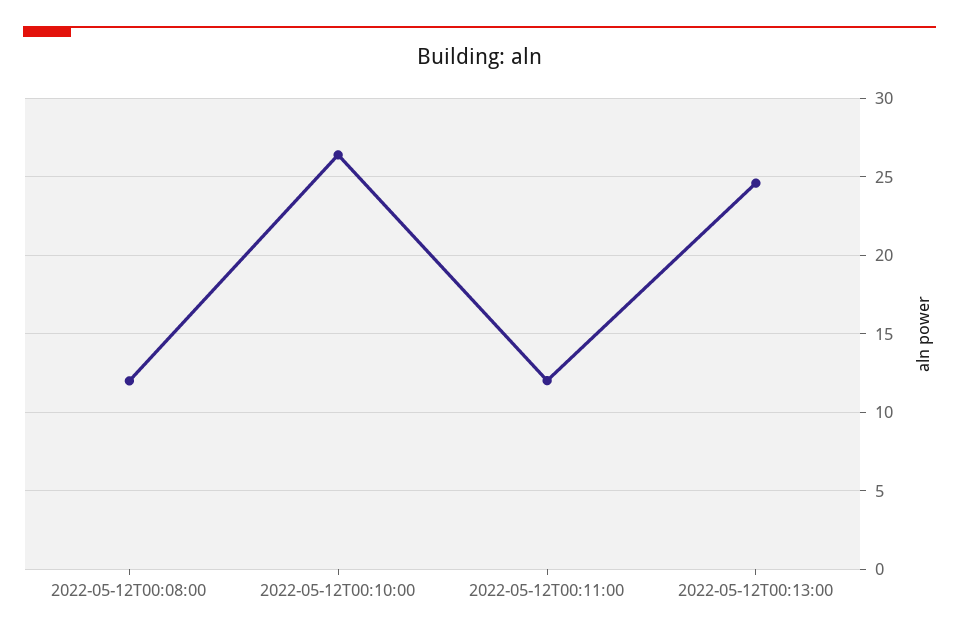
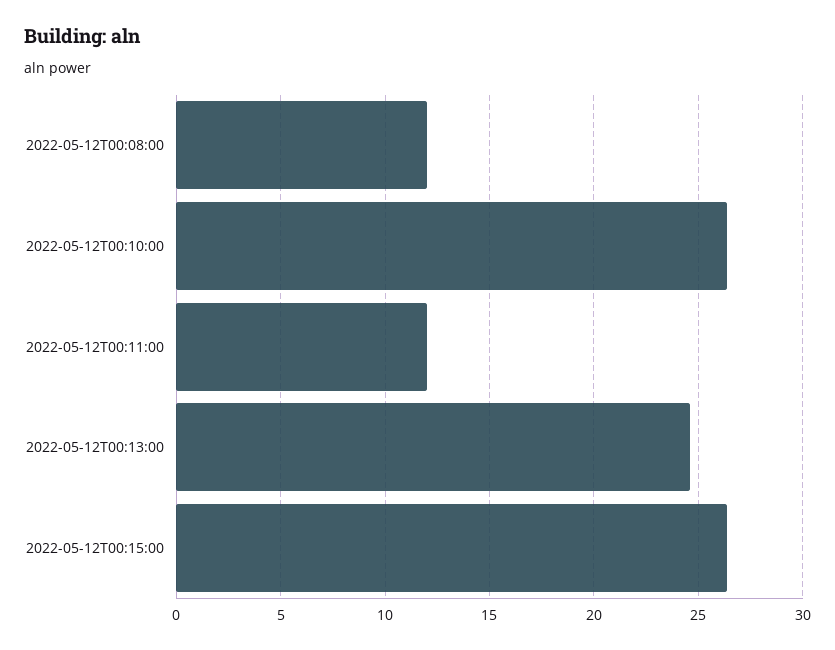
2022-05-12T00:15:00: none -> 26.5

